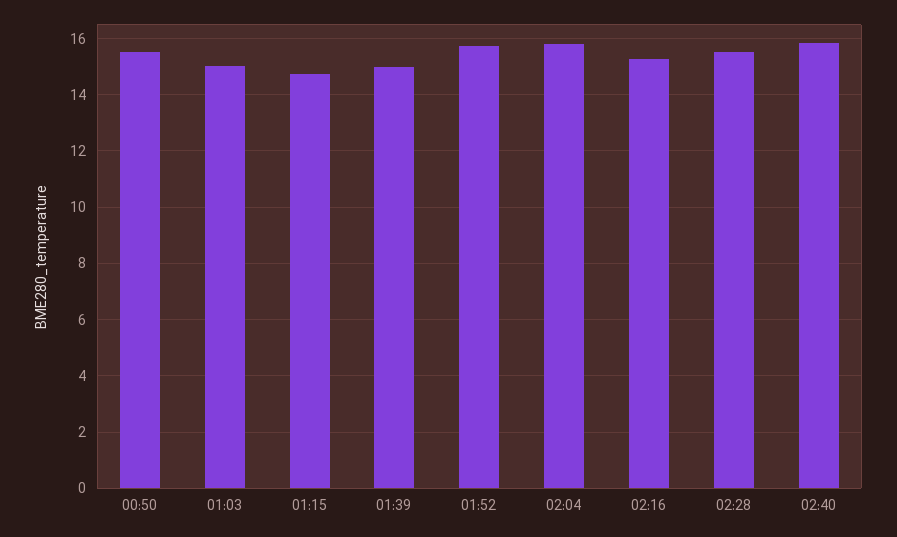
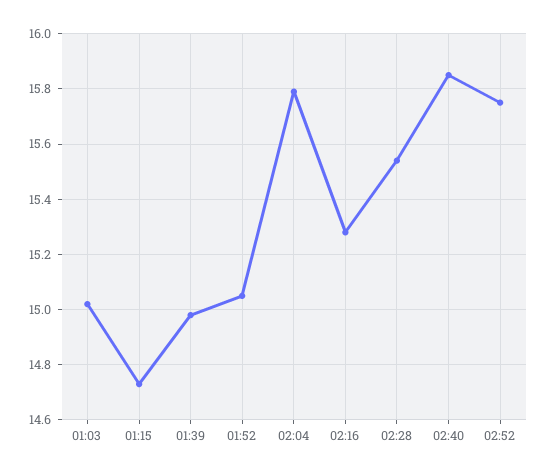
00:50: 15.5 -> none
01:52: 15.75 -> 15.05
02:52: none -> 15.75

